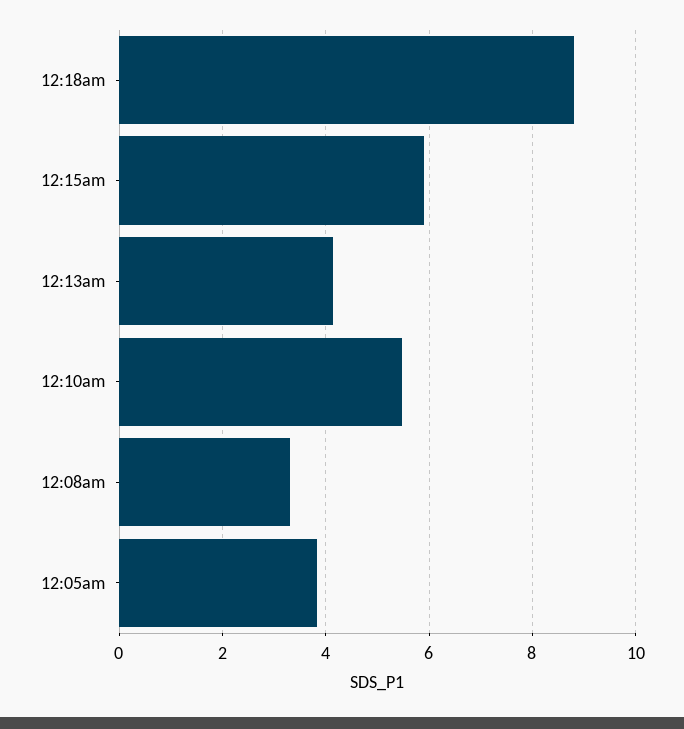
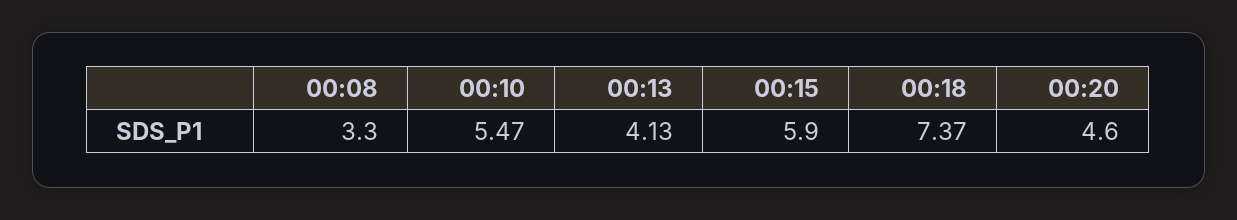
12:18am: 8.8 -> 7.37
12:05am: 3.8 -> none
00:20: none -> 4.6

